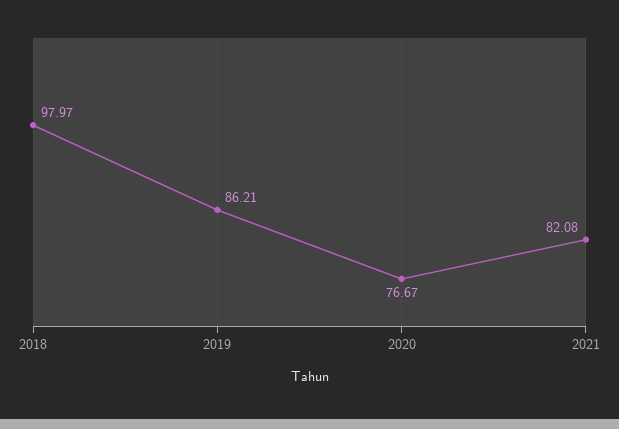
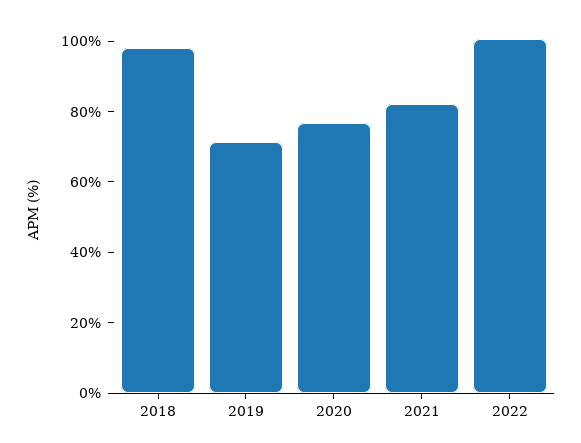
2019: 86.21 -> 70
2022: none -> 100

